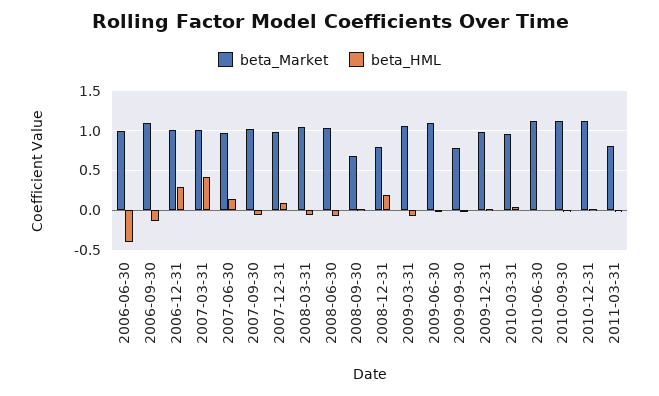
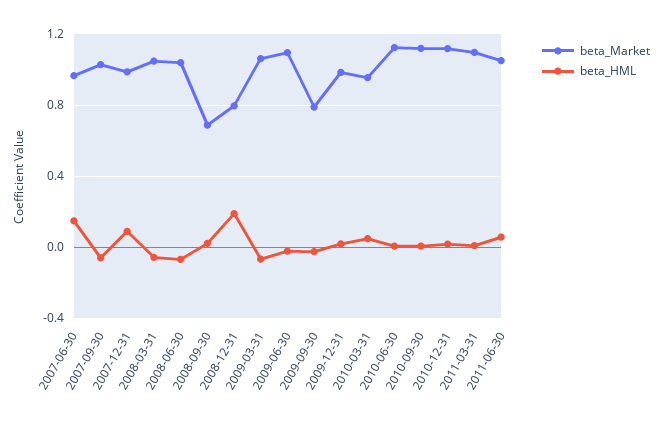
beta_Market, 2006-06-30: 1 -> none
beta_HML, 2006-06-30: -0.4 -> none
beta_Market, 2006-09-30: 1.1 -> none
beta_HML, 2006-09-30: -0.1 -> none
beta_Market, 2006-12-31: 1 -> none
beta_HML, 2006-12-31: 0.3 -> none
beta_Market, 2007-03-31: 1 -> none
beta_HML, 2007-03-31: 0.4 -> none
beta_Market, 2011-03-31: 0.8 -> 1.1
beta_Market, 2011-06-30: none -> 1.05
beta_HML, 2011-06-30: none -> 0.05

